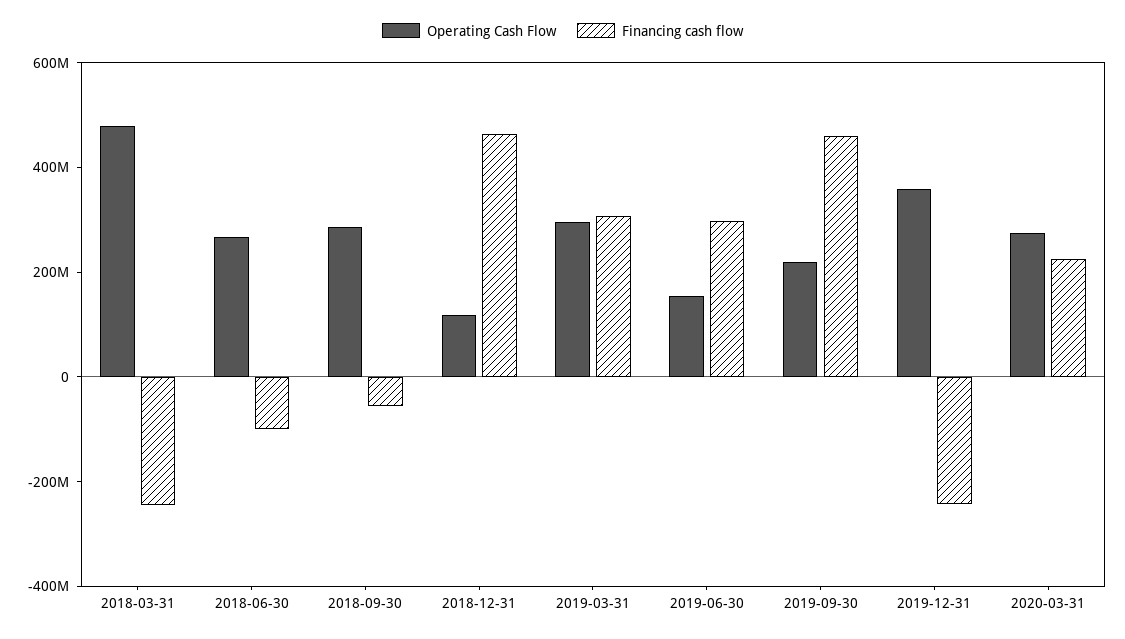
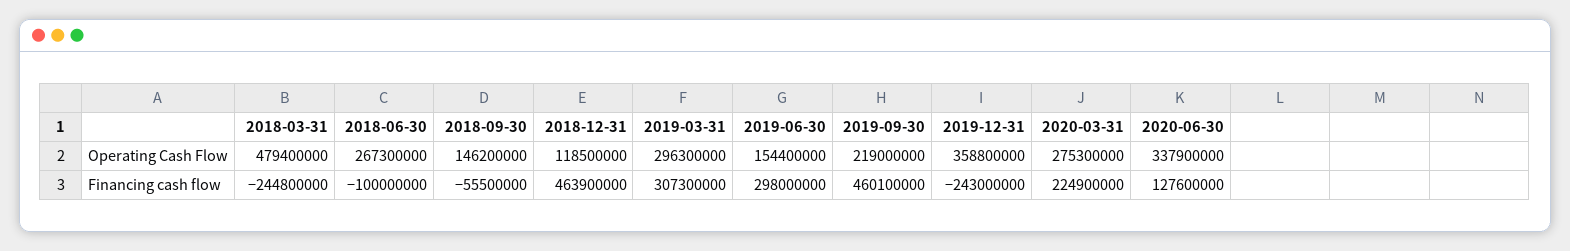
Operating Cash Flow, 2018-09-30: 300000000 -> 146200000
Operating Cash Flow, 2020-06-30: none -> 337900000
Financing cash flow, 2020-06-30: none -> 127600000

